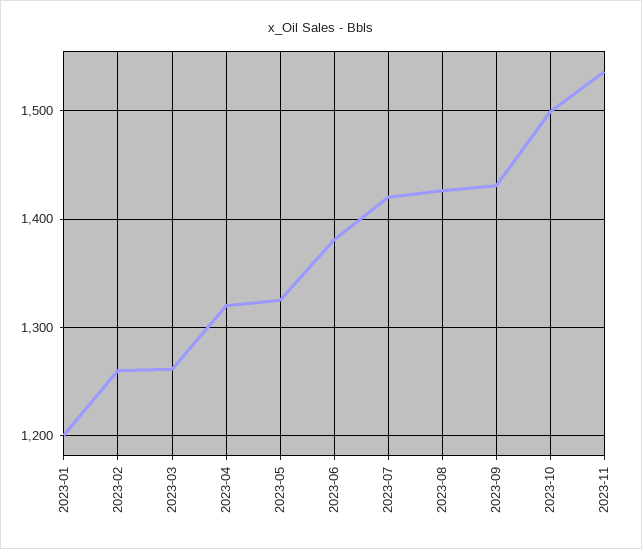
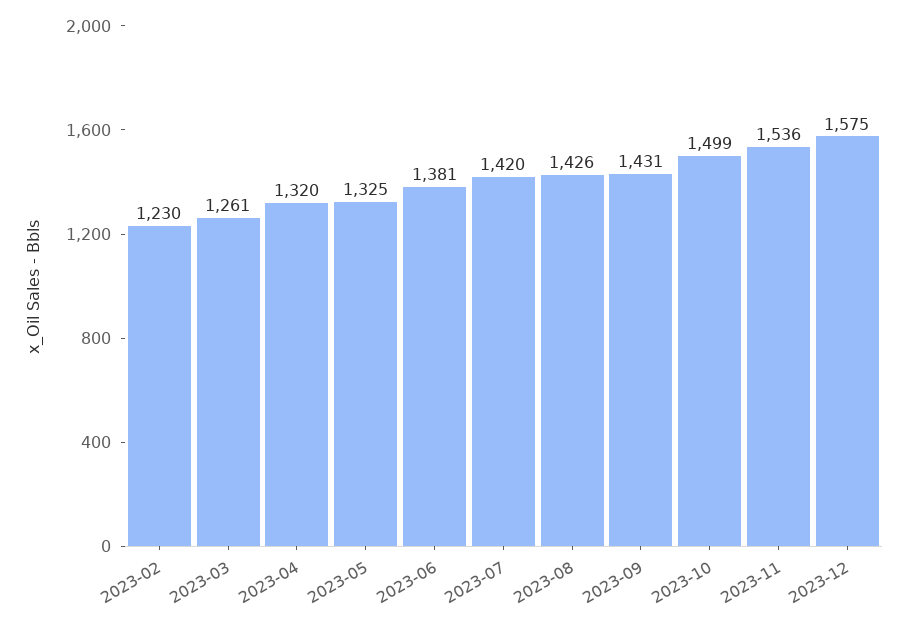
2023-01: 1200 -> none
2023-02: 1260 -> 1230
2023-12: none -> 1575

